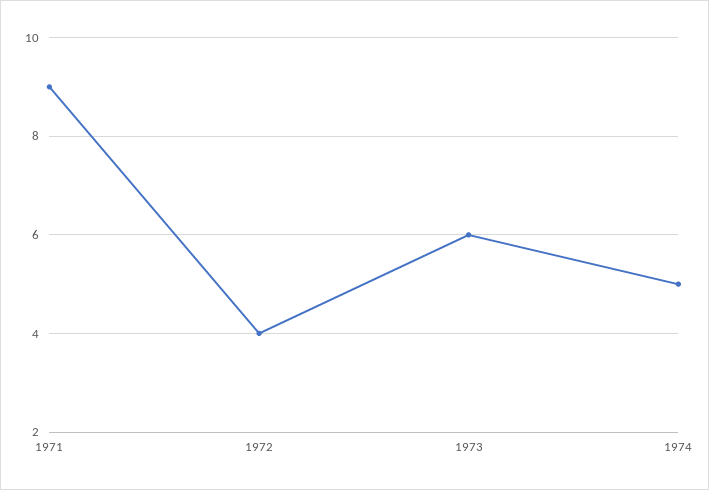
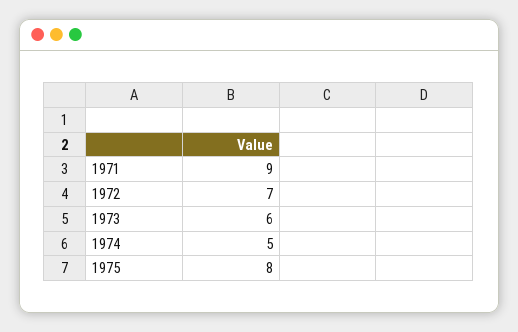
1972: 4 -> 7
1975: none -> 8

